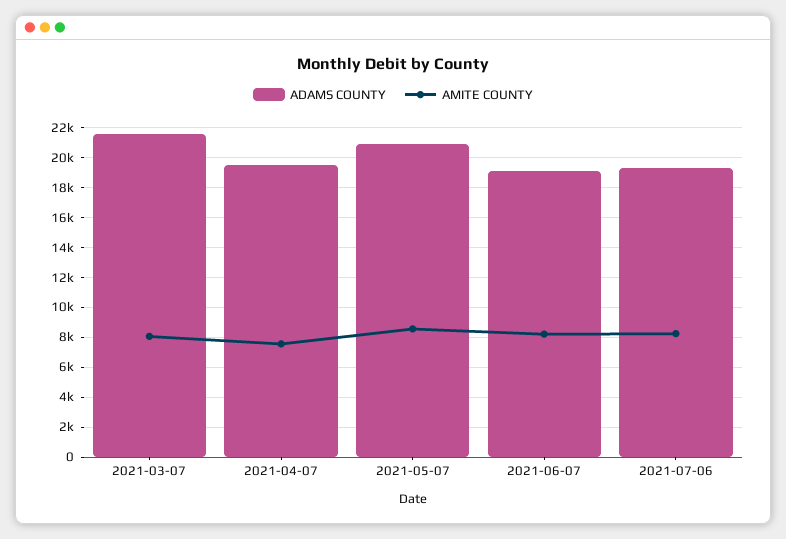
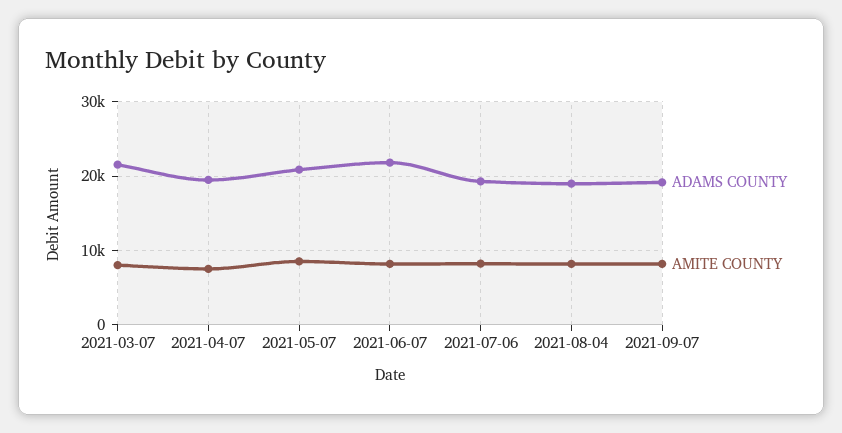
ADAMS COUNTY, 2021-06-07: 19000 -> 22000
ADAMS COUNTY, 2021-08-04: none -> 19000
AMITE COUNTY, 2021-08-04: none -> 8000
ADAMS COUNTY, 2021-09-07: none -> 19000
AMITE COUNTY, 2021-09-07: none -> 8000

